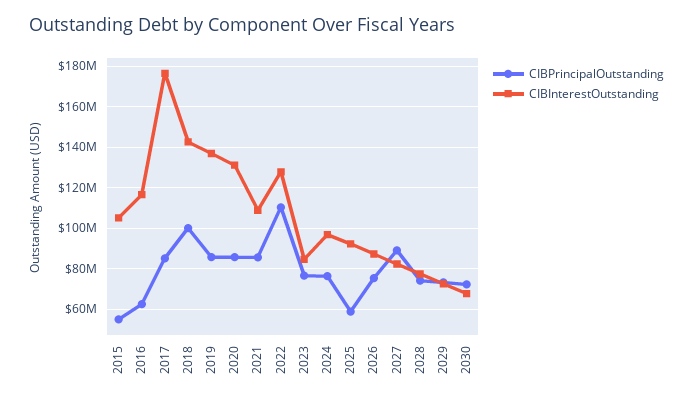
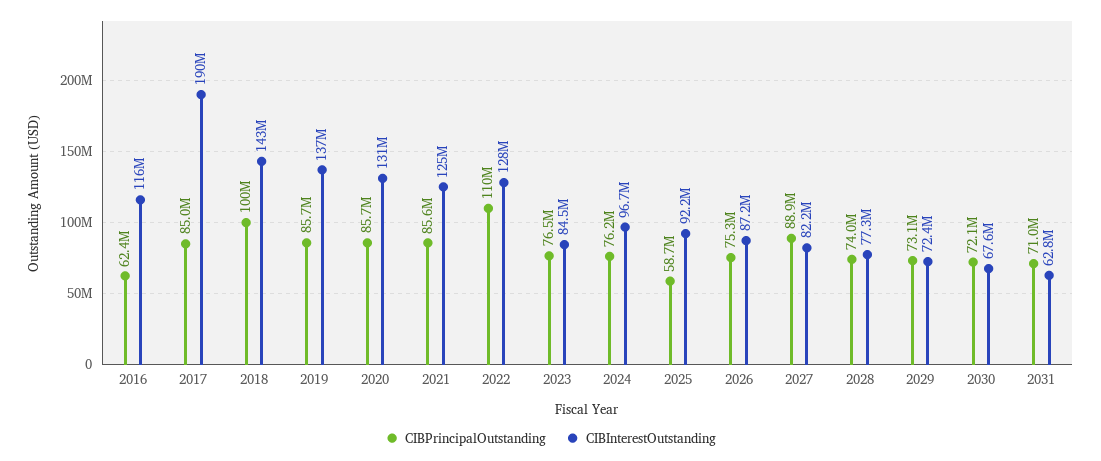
CIBPrincipalOutstanding, 2015: 55000000 -> none
CIBInterestOutstanding, 2015: 105000000 -> none
CIBInterestOutstanding, 2017: 175000000 -> 190000000
CIBInterestOutstanding, 2021: 110000000 -> 125000000
CIBPrincipalOutstanding, 2031: none -> 71000000
CIBInterestOutstanding, 2031: none -> 62800000

